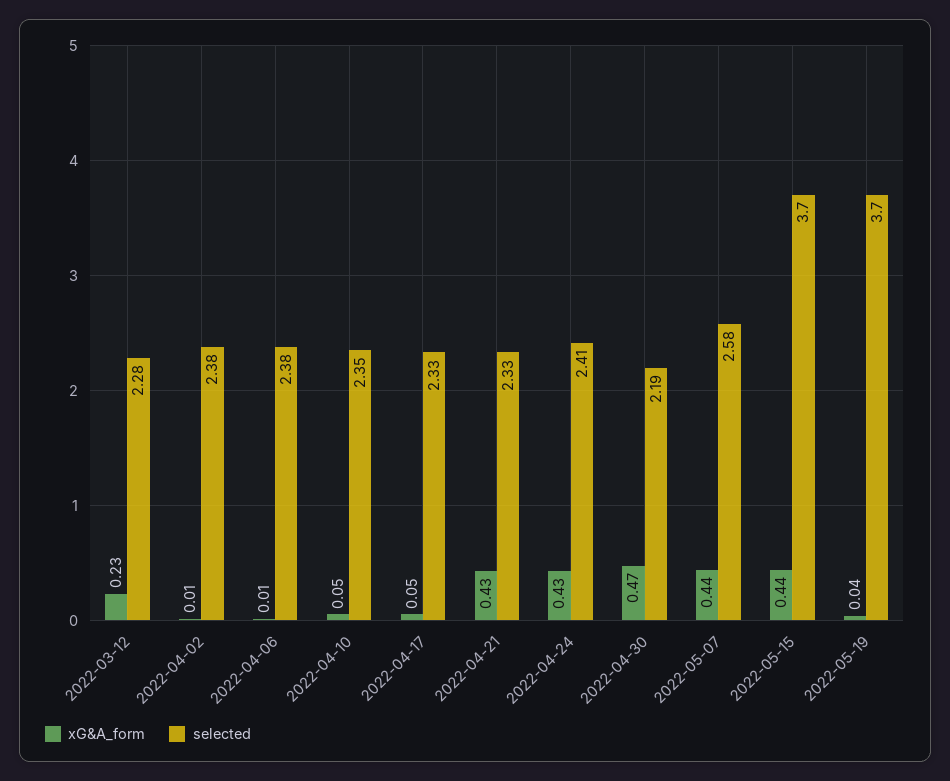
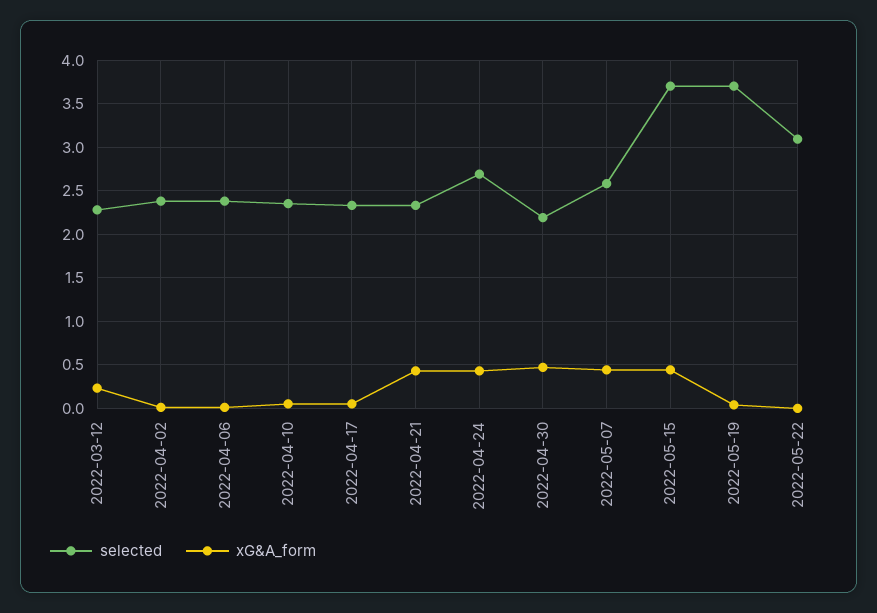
selected, 2022-04-24: 2.41 -> 2.7
selected, 2022-05-22: none -> 3.1
xG&A_form, 2022-05-22: none -> 0

